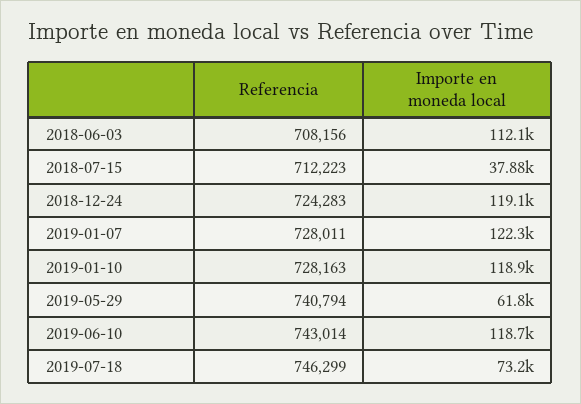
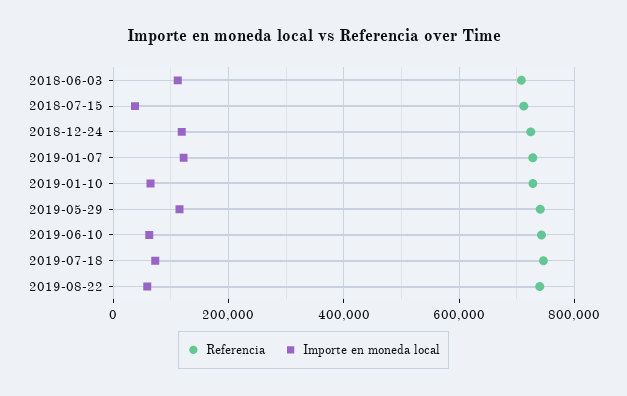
Importe en moneda local, 2019-01-10: 118900 -> 60000
Importe en moneda local, 2019-05-29: 61800 -> 120000
Importe en moneda local, 2019-06-10: 118700 -> 60000
Referencia, 2019-08-22: none -> 740000
Importe en moneda local, 2019-08-22: none -> 60000

